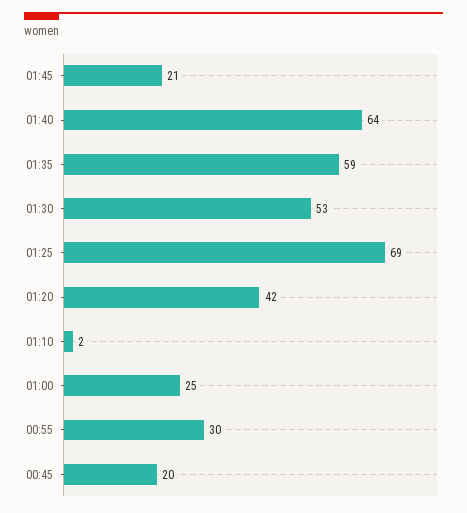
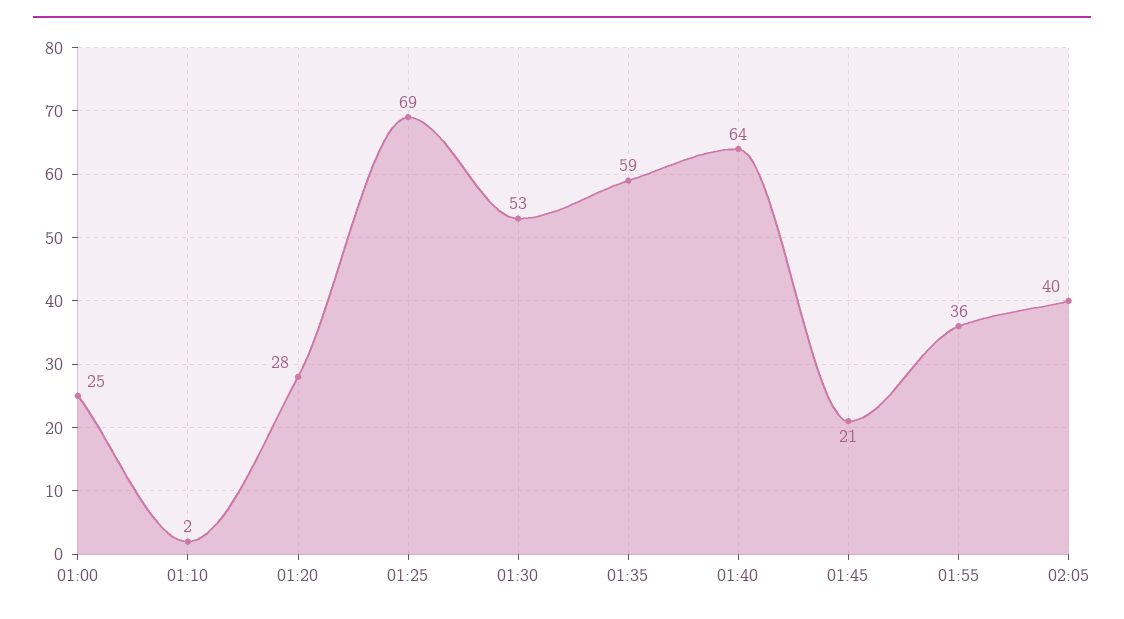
01:20: 42 -> 28
00:55: 30 -> none
00:45: 20 -> none
01:55: none -> 36
02:05: none -> 40

